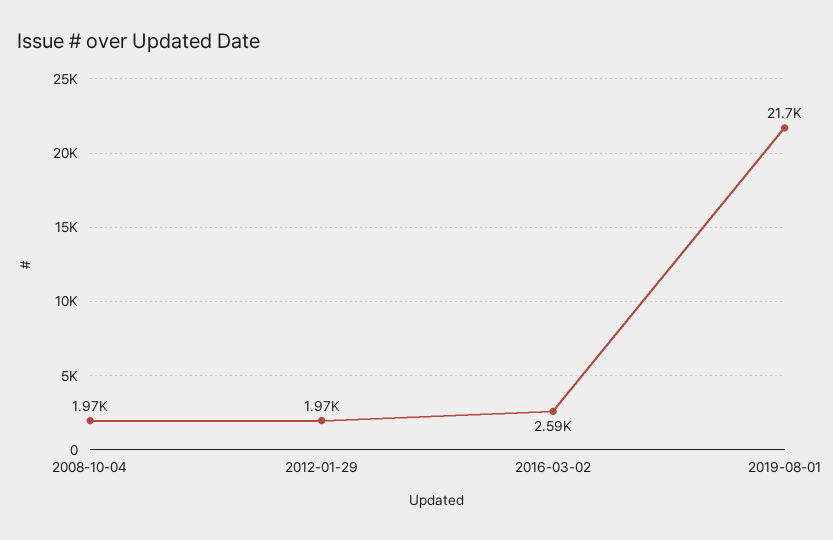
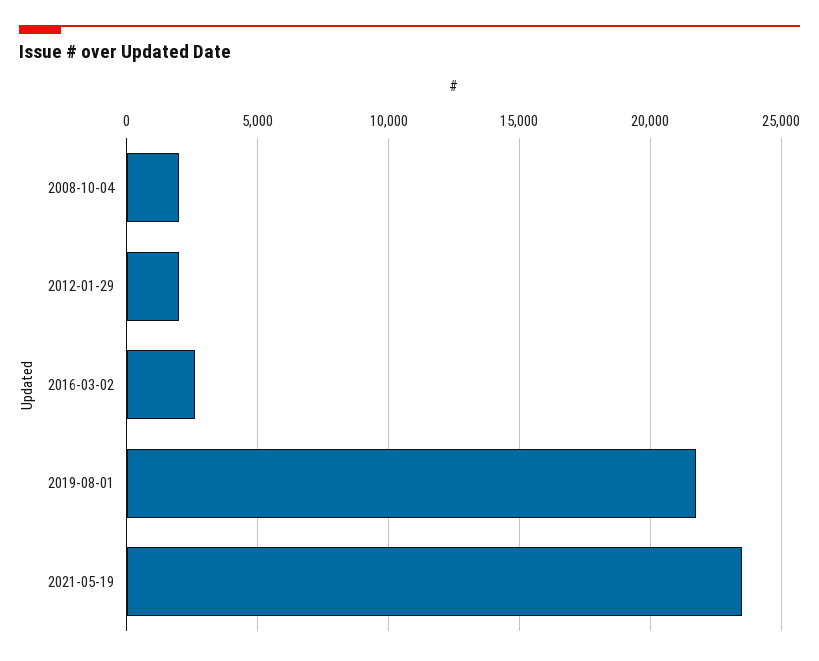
2021-05-19: none -> 23500

